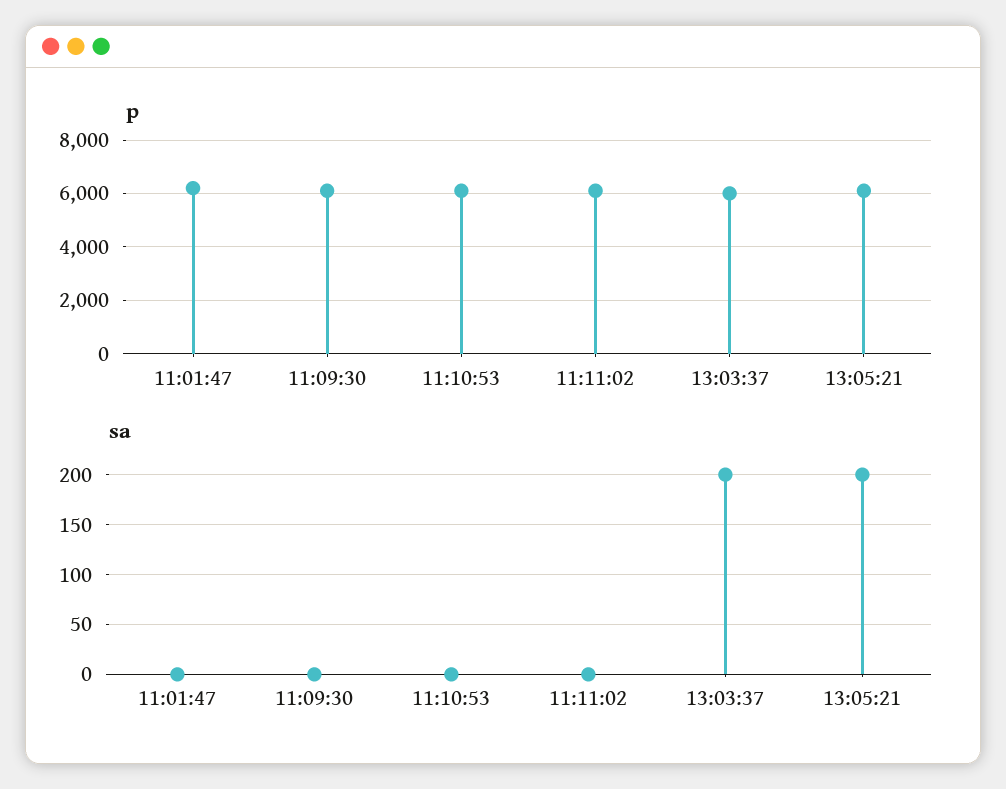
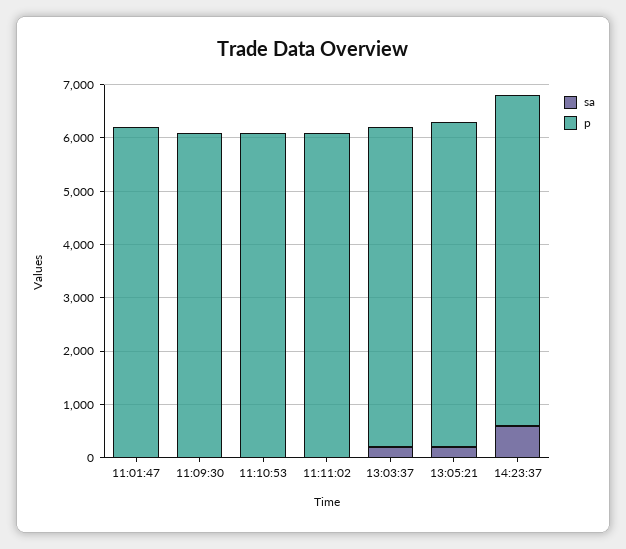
sa, 14:23:37: none -> 600
p, 14:23:37: none -> 6200

